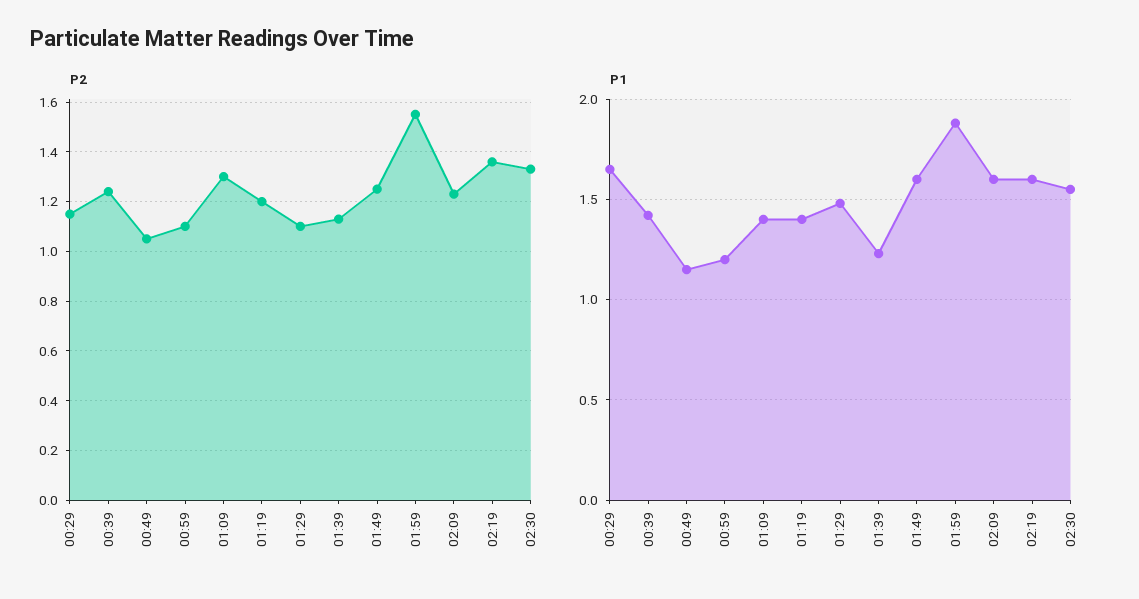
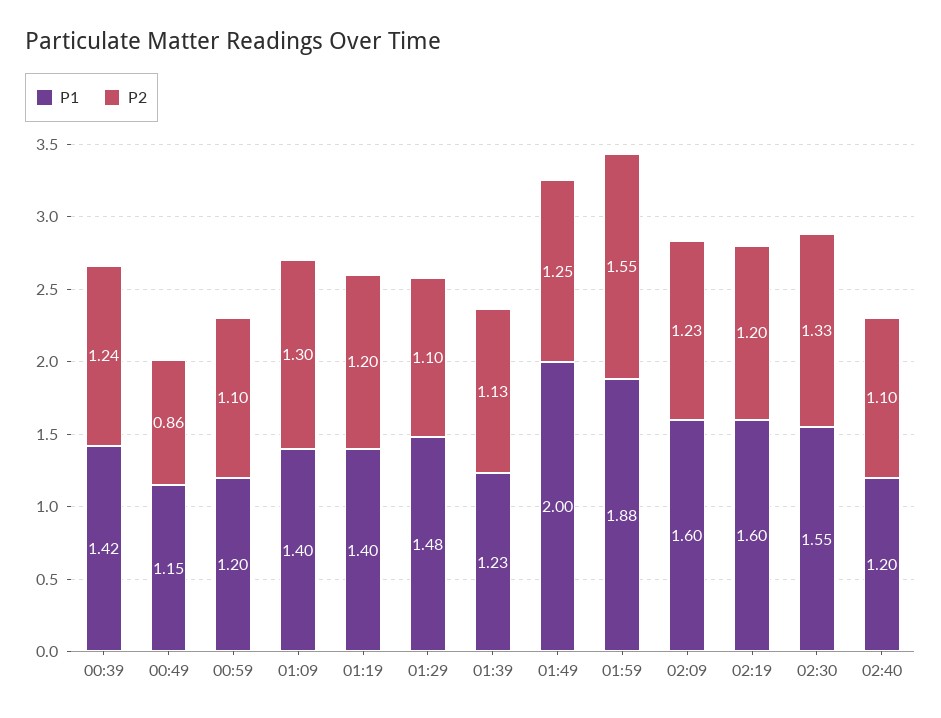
P2, 00:29: 1.15 -> none
P2, 00:49: 1.05 -> 0.86
P2, 02:19: 1.35 -> 1.2
P1, 00:29: 1.65 -> none
P1, 01:49: 1.6 -> 2
P1, 02:40: none -> 1.2
P2, 02:40: none -> 1.1

